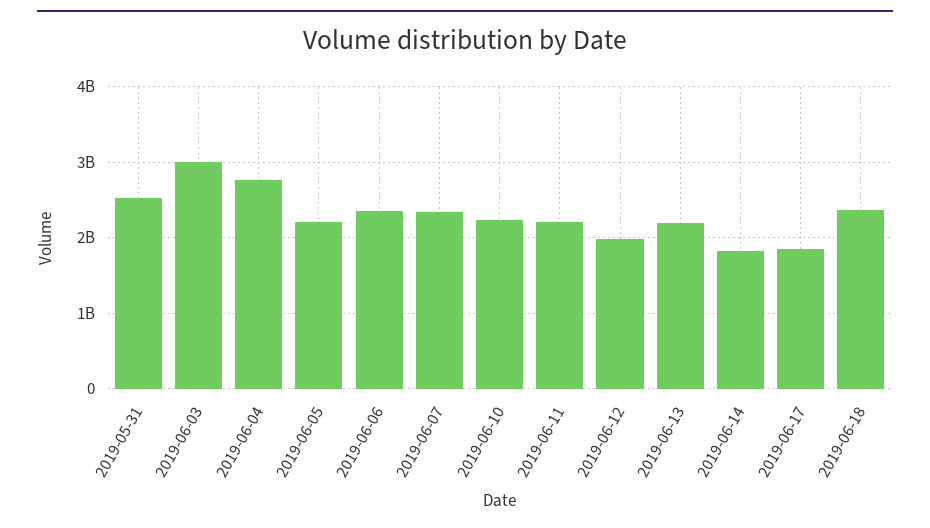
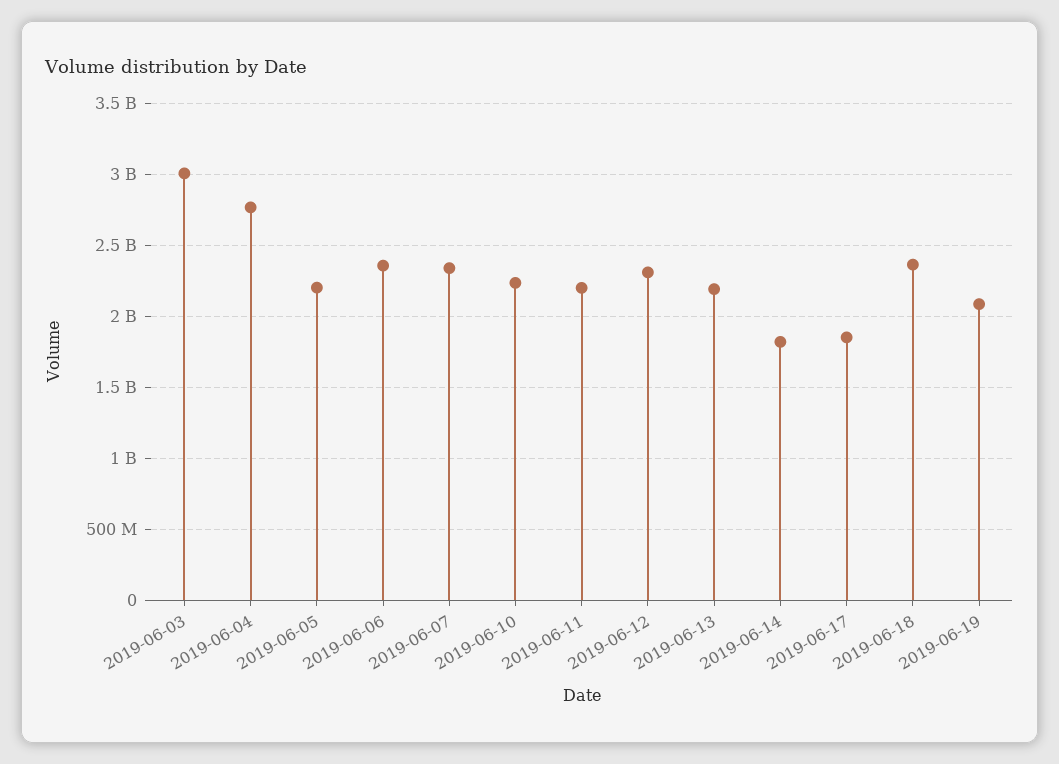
2019-05-31: 2500000000 -> none
2019-06-12: 2000000000 -> 2300000000
2019-06-19: none -> 2100000000

